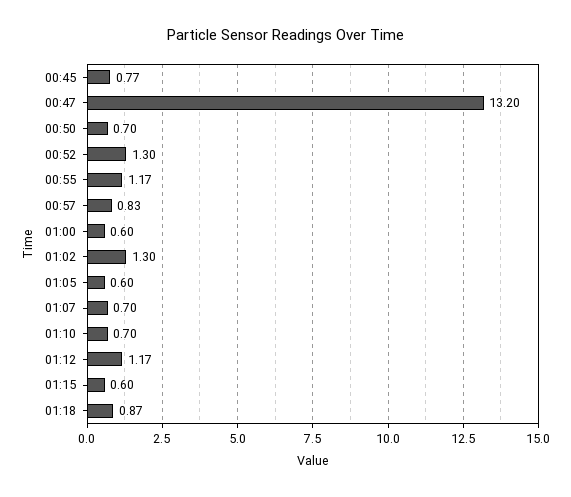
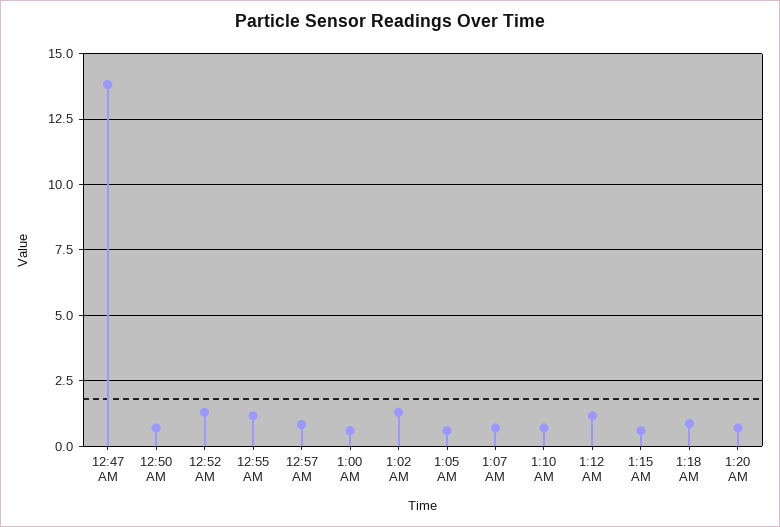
00:45: 0.77 -> none
00:47: 13.2 -> 13.75
1:20 AM: none -> 0.75

